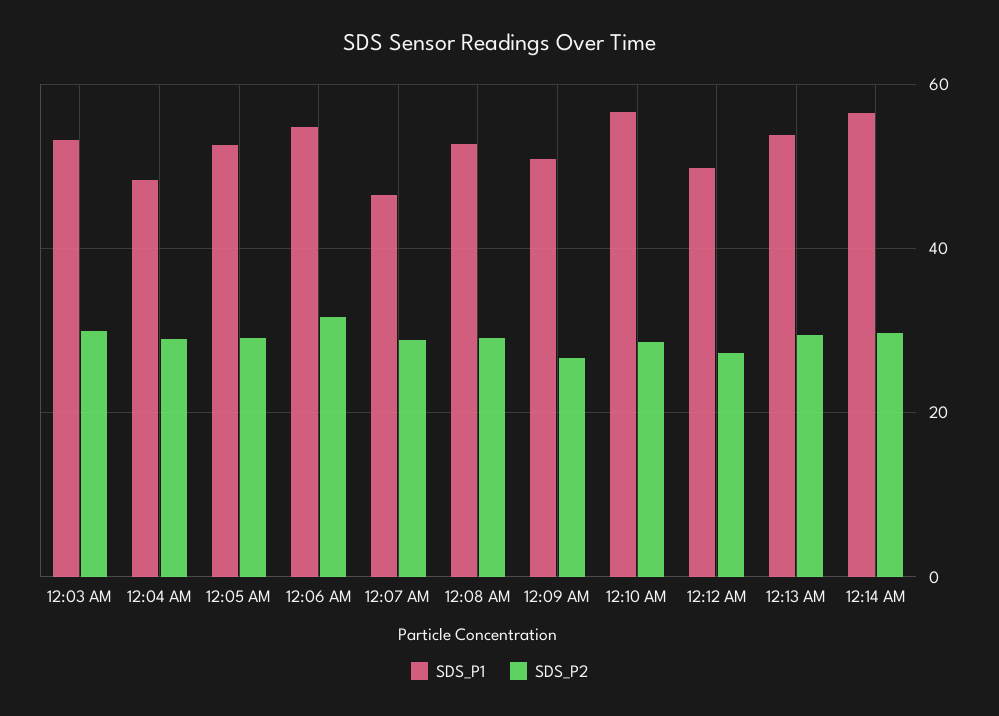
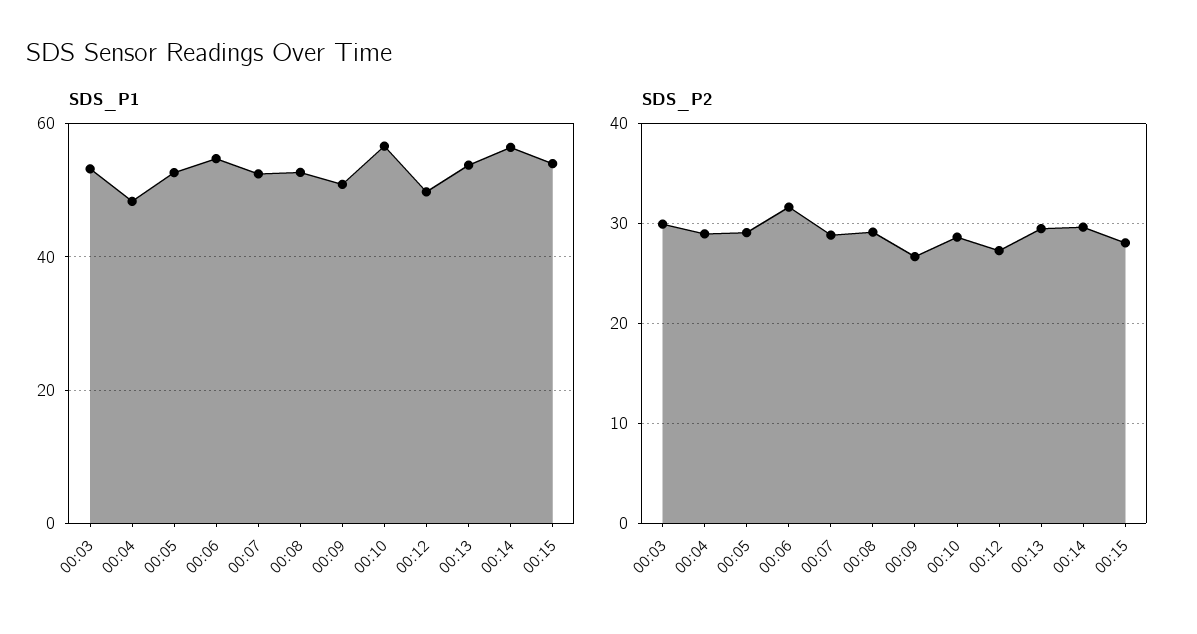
SDS_P1, 12:07 AM: 46 -> 52
SDS_P1, 00:15: none -> 54
SDS_P2, 00:15: none -> 28

